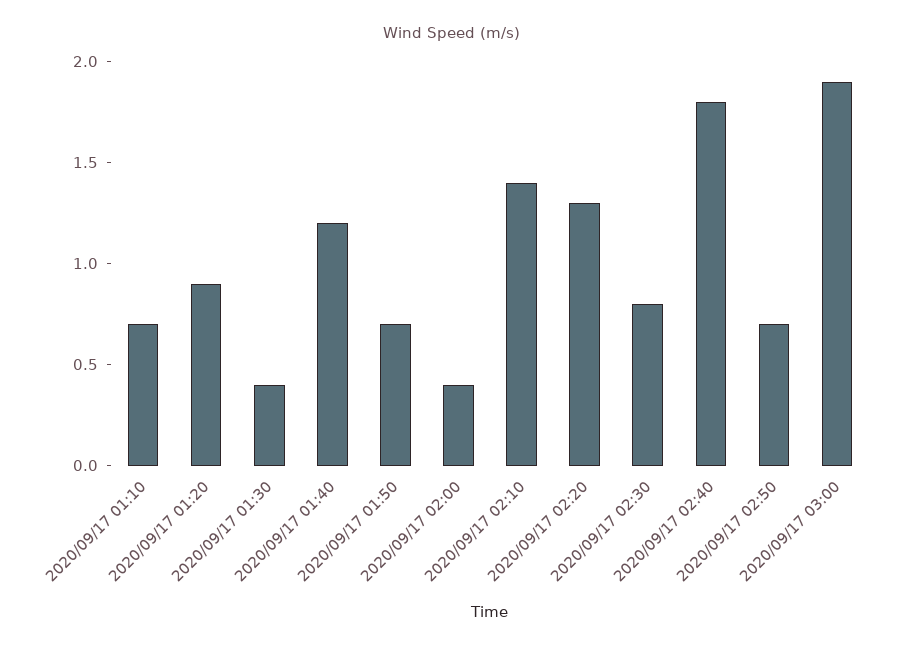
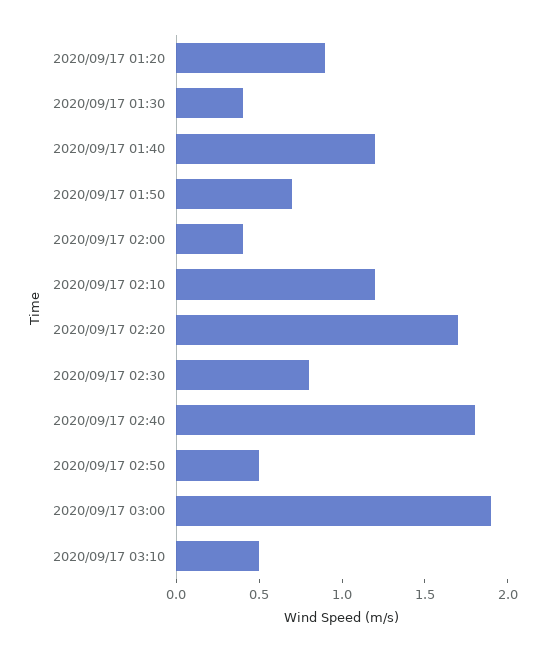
2020/09/17 01:10: 0.7 -> none
2020/09/17 02:10: 1.4 -> 1.2
2020/09/17 02:20: 1.3 -> 1.7
2020/09/17 02:50: 0.7 -> 0.5
2020/09/17 03:10: none -> 0.5

